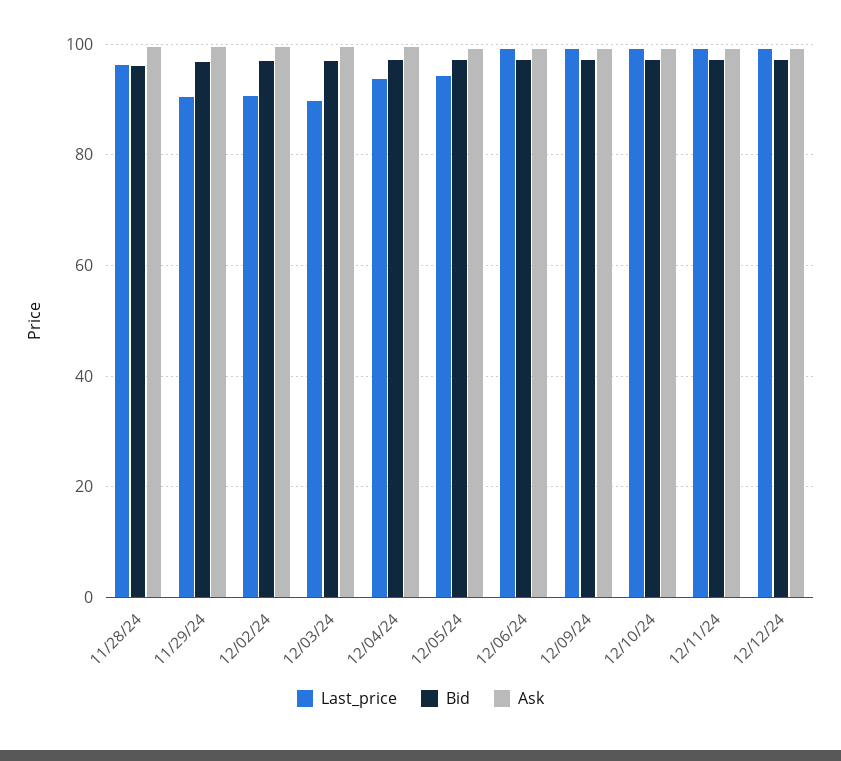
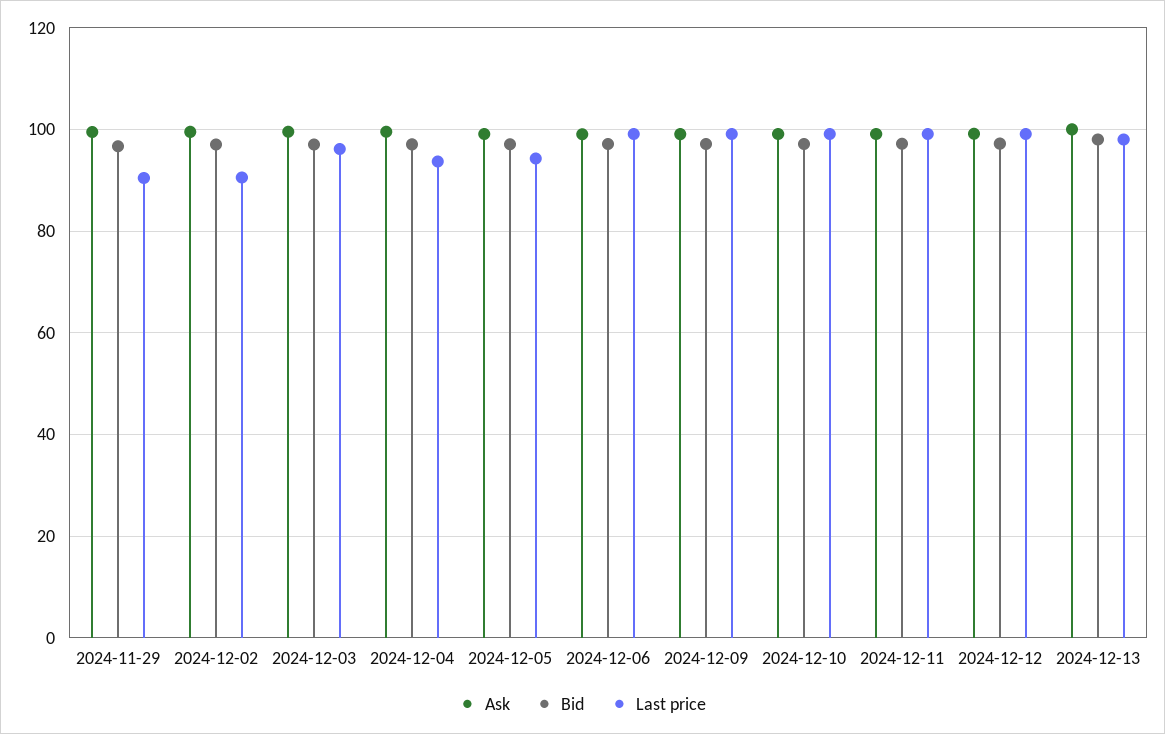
Last_price, 11/28/24: 96 -> none
Bid, 11/28/24: 96 -> none
Ask, 11/28/24: 100 -> none
Last_price, 12/03/24: 90 -> 96
Ask, 2024-12-13: none -> 100
Bid, 2024-12-13: none -> 98
Last_price, 2024-12-13: none -> 98

